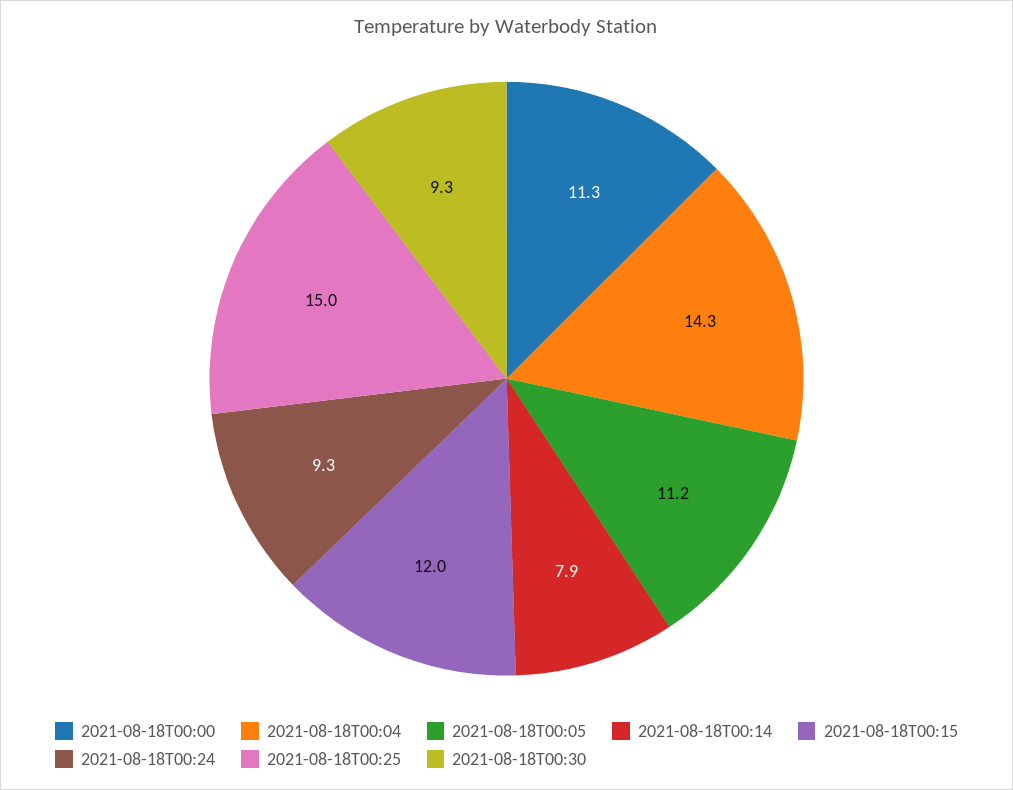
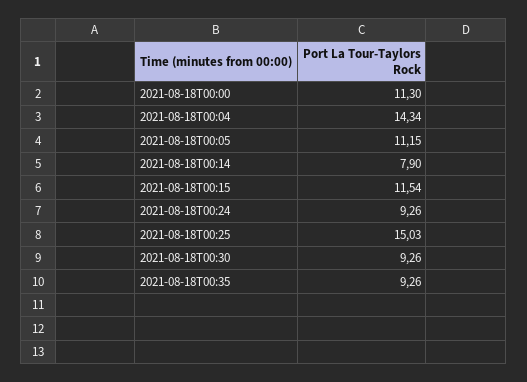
2021-08-18T00:15: 12 -> 11.54
2021-08-18T00:35: none -> 9.26

